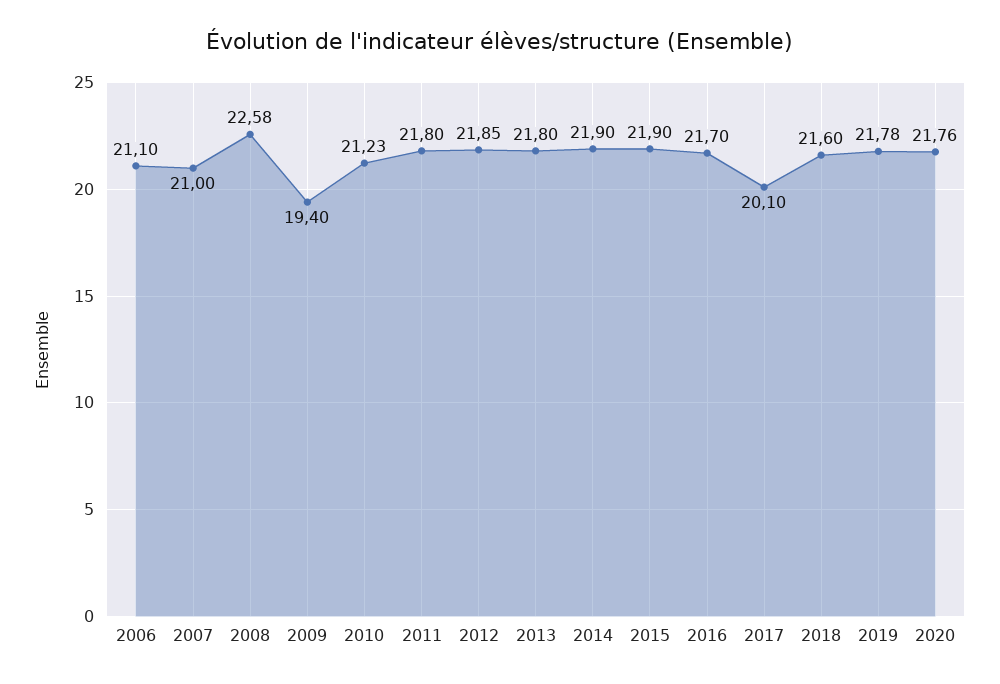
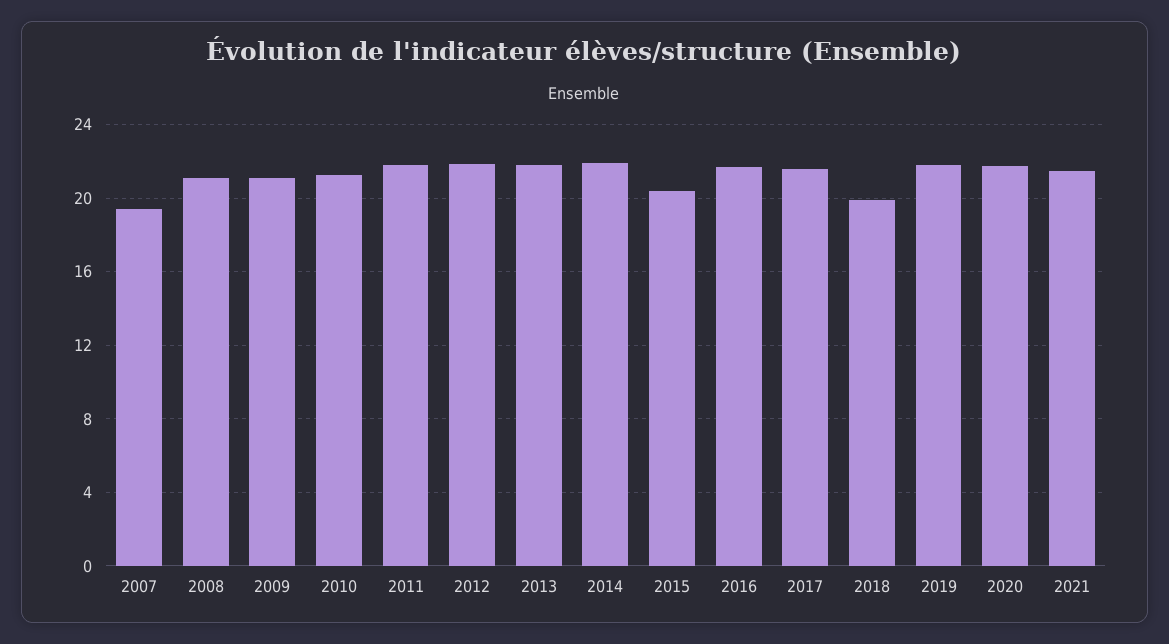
2006: 21.1 -> none
2007: 21 -> 19.5
2008: 22.58 -> 21
2009: 19.4 -> 21
2015: 21.9 -> 20.5
2017: 20.1 -> 21.5
2018: 21.6 -> 20
2021: none -> 21.5

